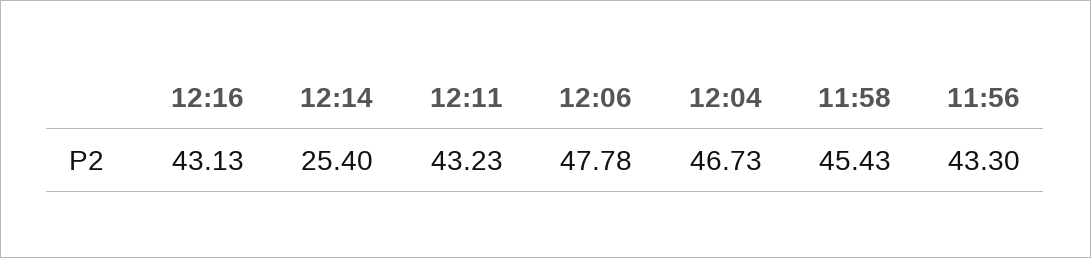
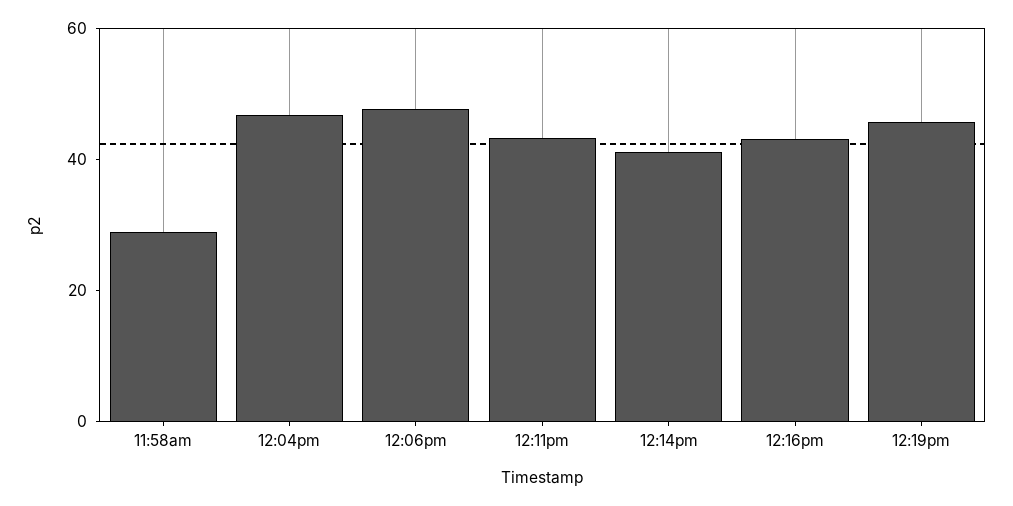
12:14: 25.4 -> 40
11:58: 45.43 -> 30
11:56: 43.3 -> none
12:19pm: none -> 45

